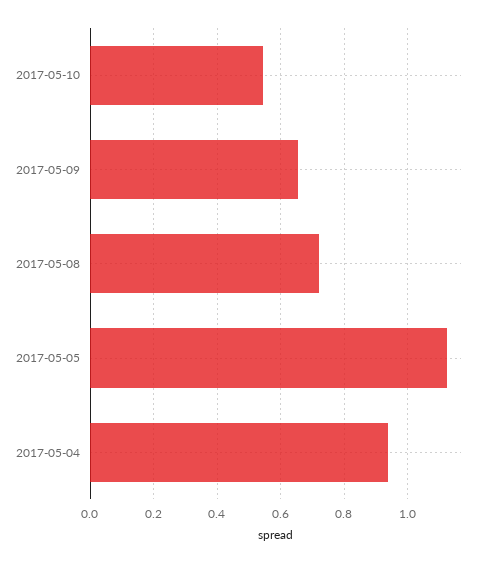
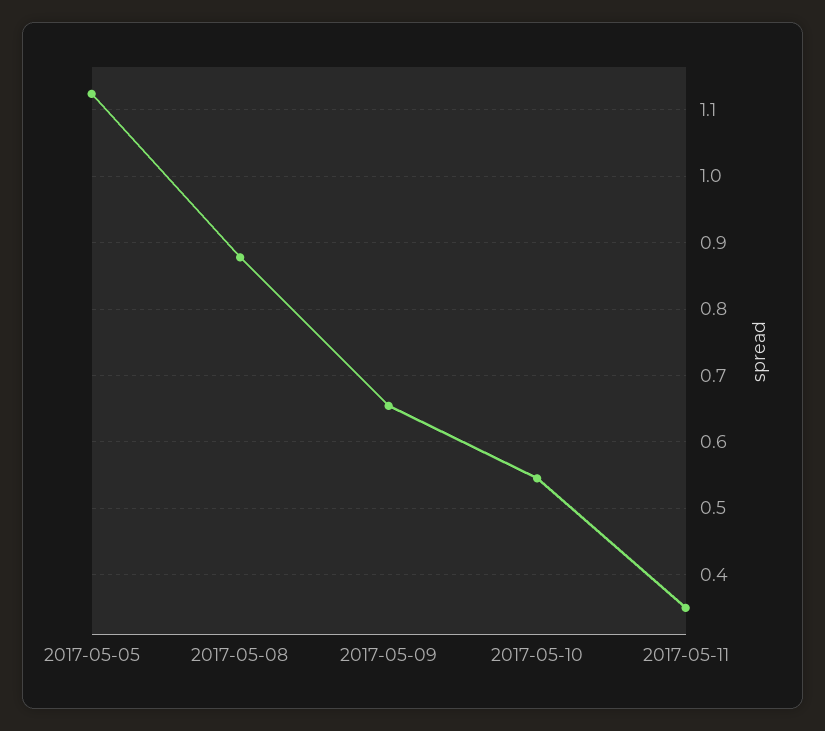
2017-05-08: 0.72 -> 0.88
2017-05-04: 0.94 -> none
2017-05-11: none -> 0.35

